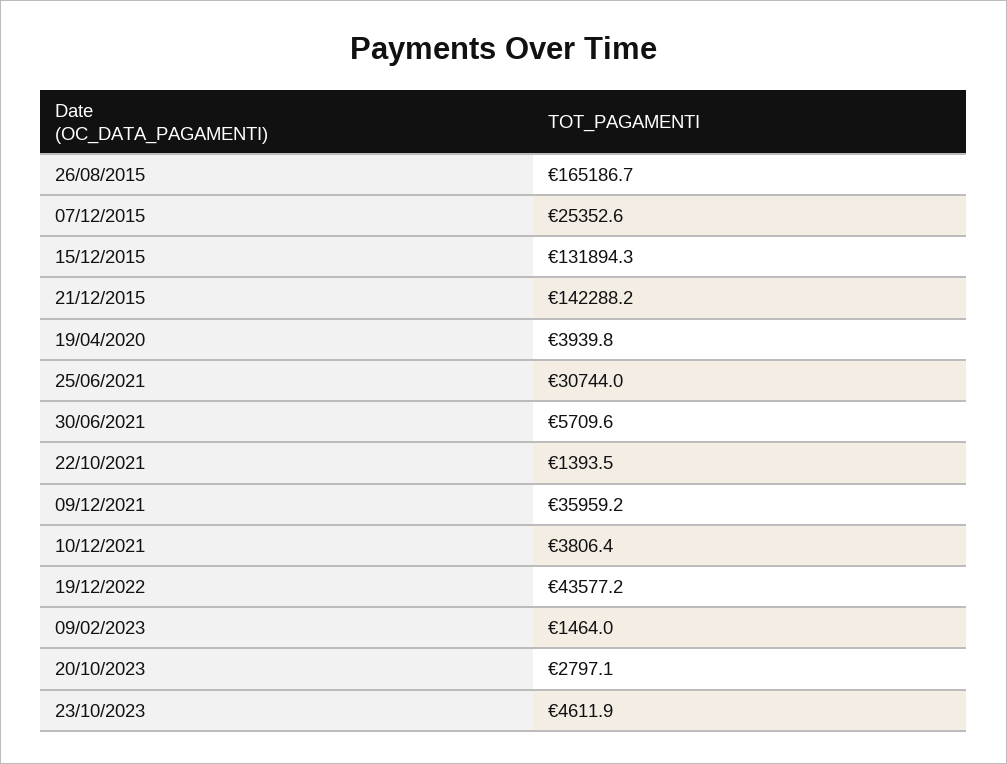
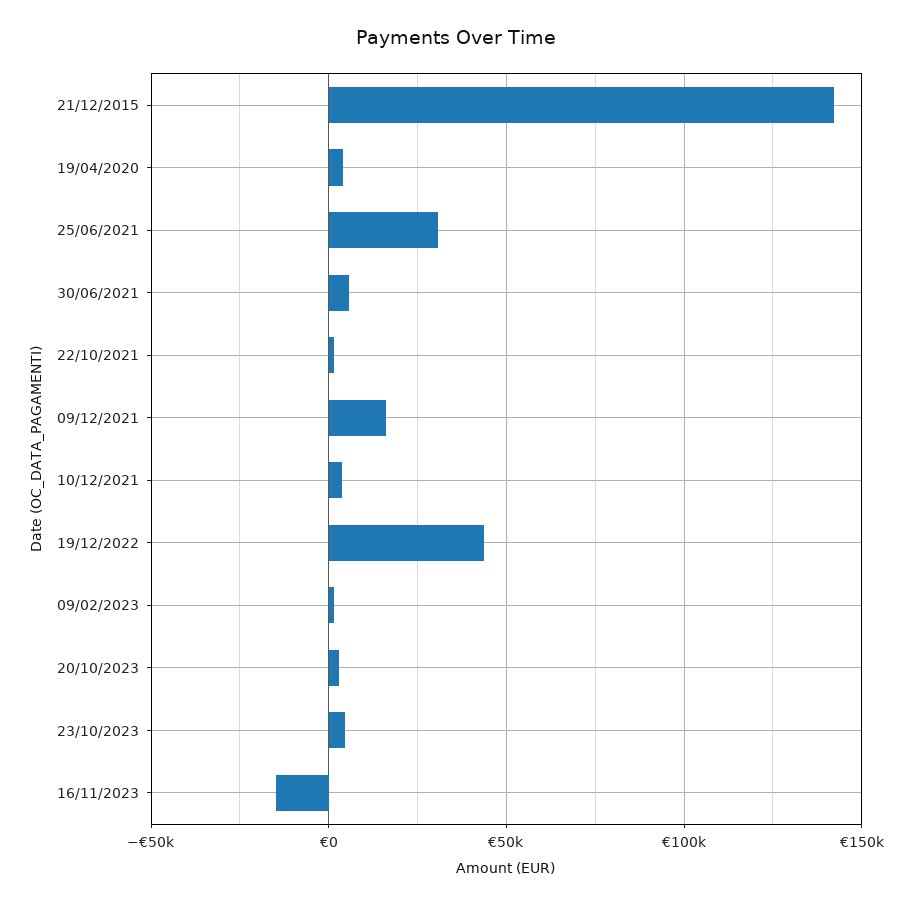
26/08/2015: 165186.7 -> none
07/12/2015: 25352.6 -> none
15/12/2015: 131894.3 -> none
09/12/2021: 35959.2 -> 15000
16/11/2023: none -> -15000

